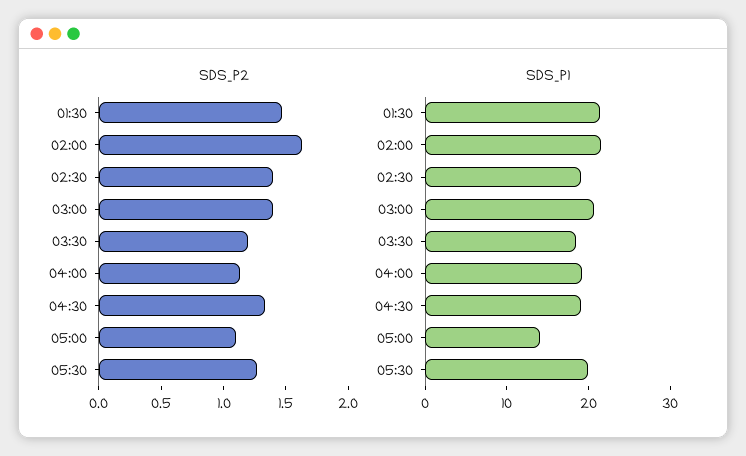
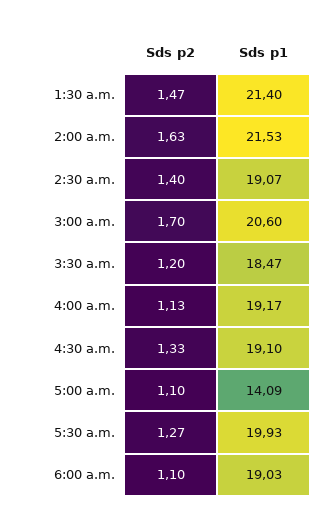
SDS_P2, 03:00: 1.4 -> 1.7
SDS_P2, 6:00 a.m.: none -> 1.1
SDS_P1, 6:00 a.m.: none -> 19.03

